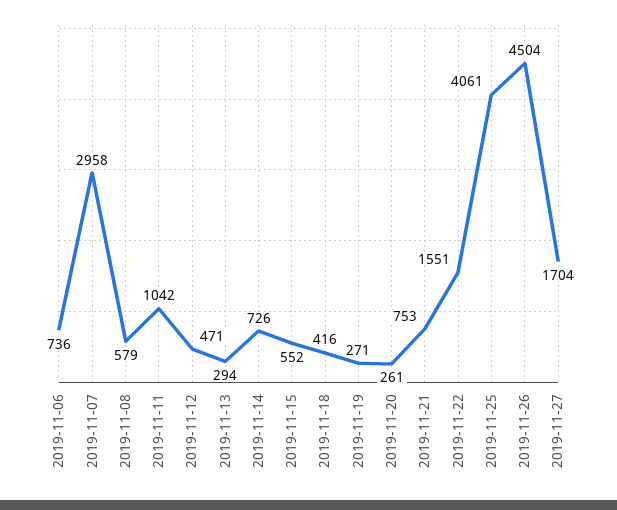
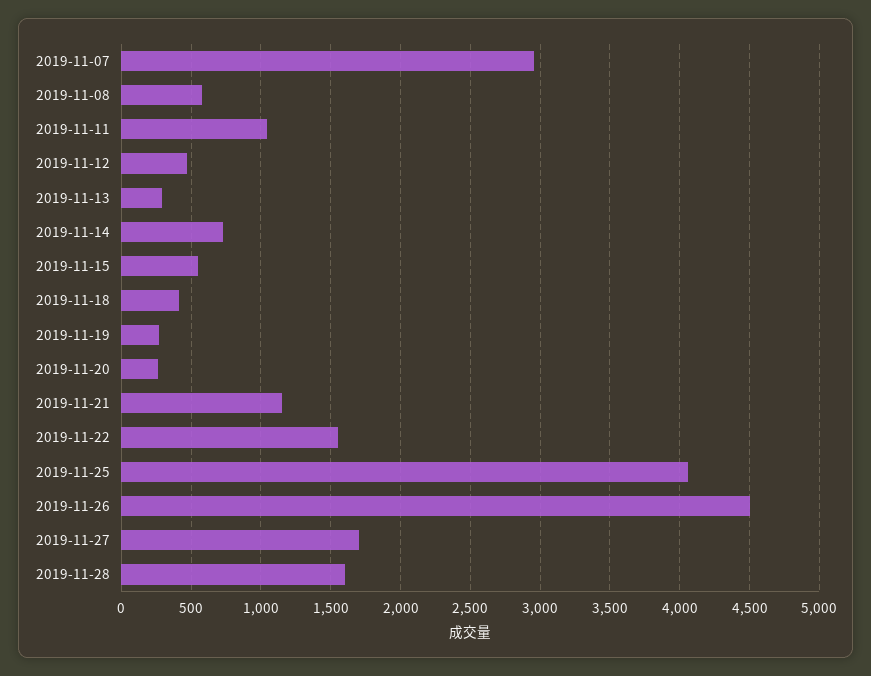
2019-11-06: 736 -> none
2019-11-21: 753 -> 1150
2019-11-28: none -> 1600

